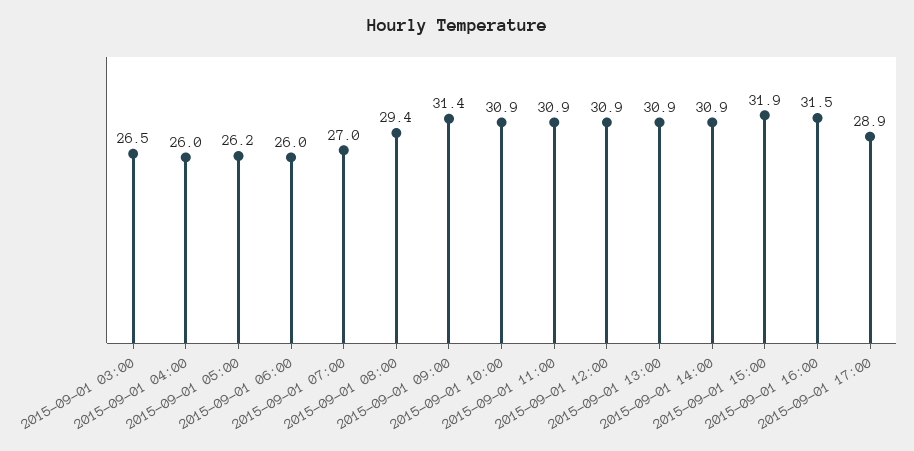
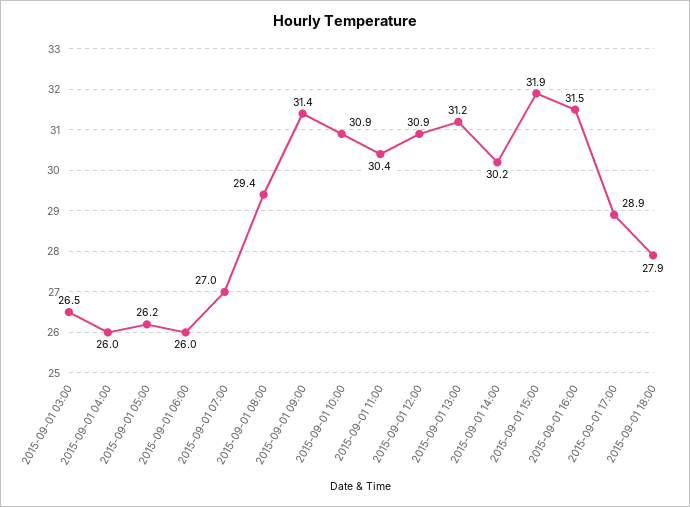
2015-09-01 11:00: 30.9 -> 30.4
2015-09-01 13:00: 30.9 -> 31.2
2015-09-01 14:00: 30.9 -> 30.2
2015-09-01 18:00: none -> 27.9

